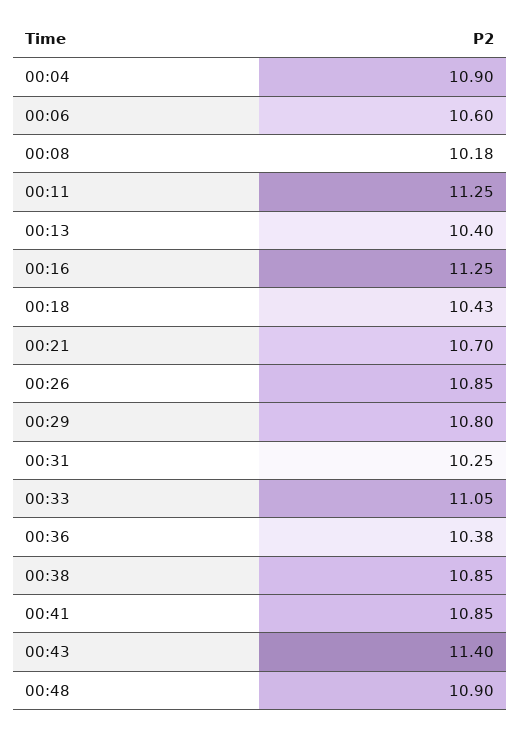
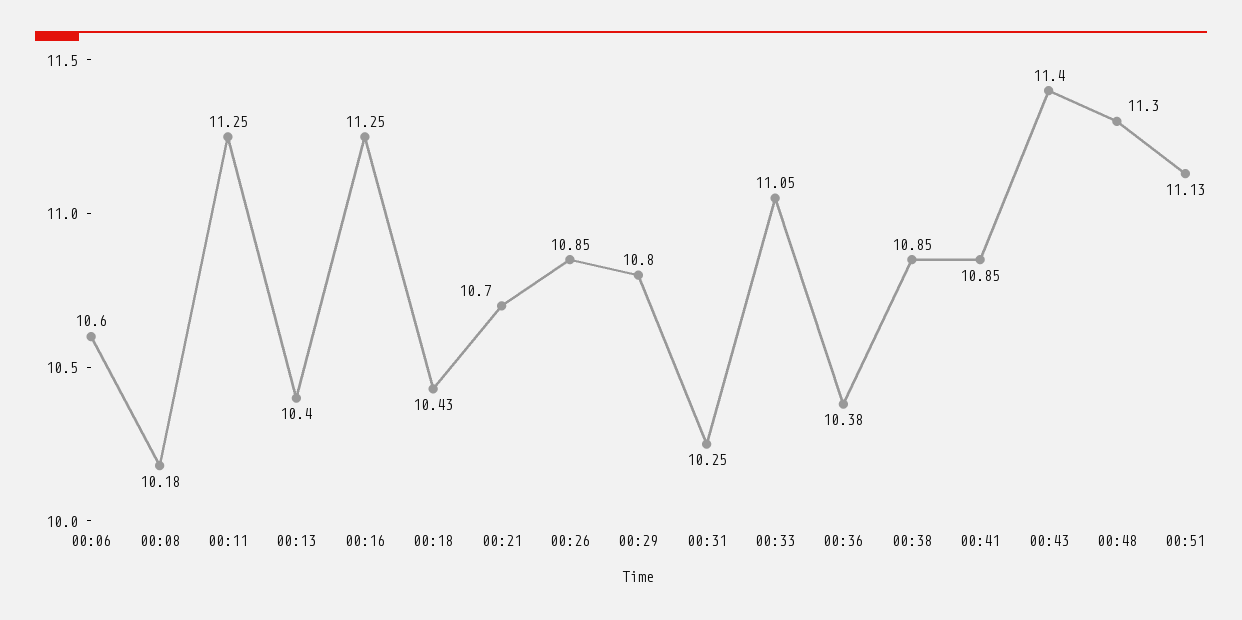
00:04: 10.9 -> none
00:48: 10.9 -> 11.3
00:51: none -> 11.13

